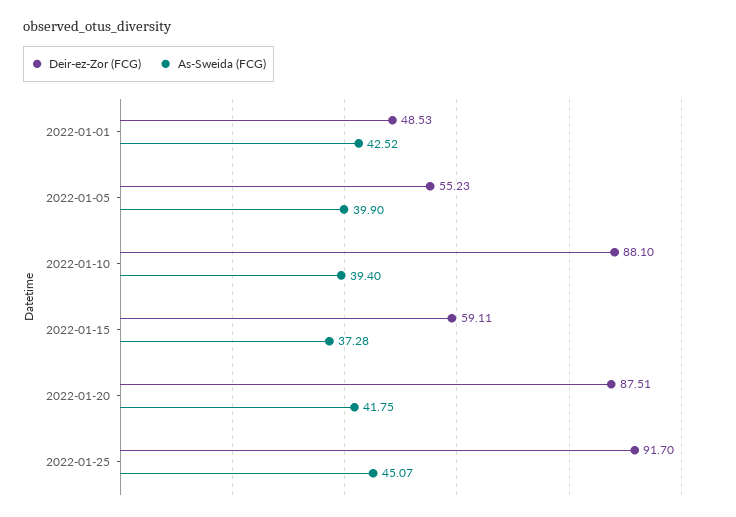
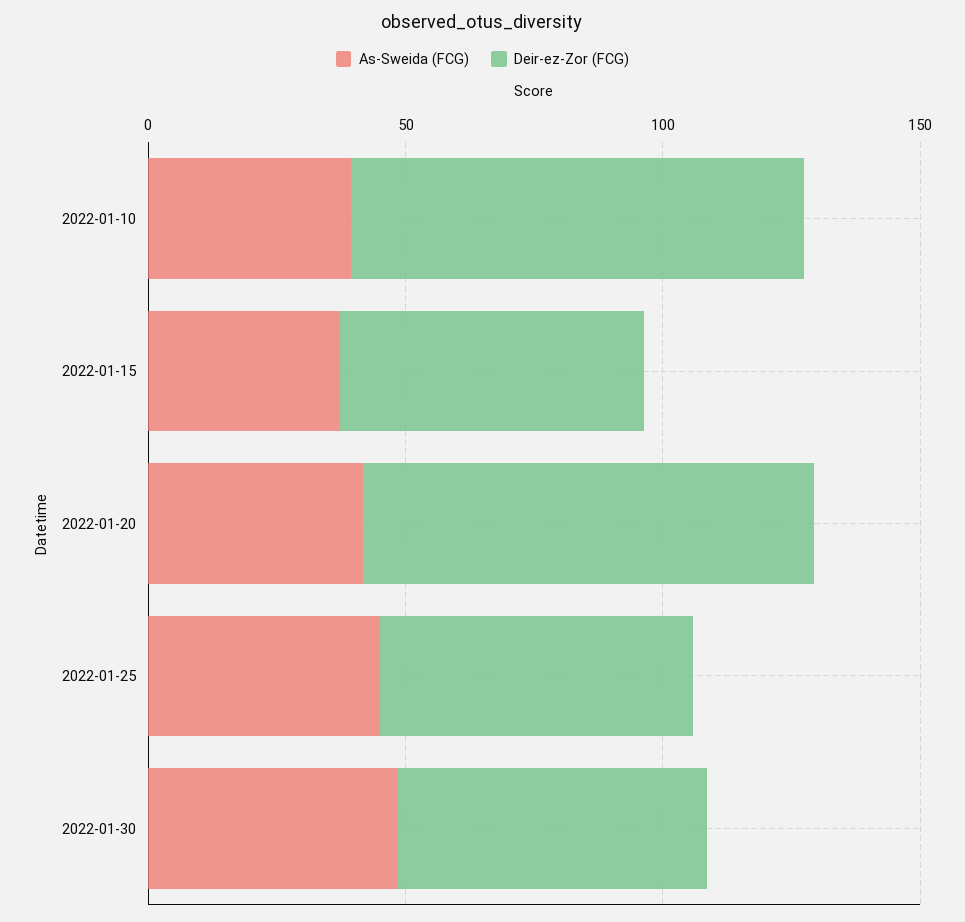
Deir-ez-Zor (FCG), 2022-01-01: 48.53 -> none
As-Sweida (FCG), 2022-01-01: 42.52 -> none
Deir-ez-Zor (FCG), 2022-01-05: 55.23 -> none
As-Sweida (FCG), 2022-01-05: 39.9 -> none
Deir-ez-Zor (FCG), 2022-01-25: 91.7 -> 60
As-Sweida (FCG), 2022-01-30: none -> 50
Deir-ez-Zor (FCG), 2022-01-30: none -> 60

